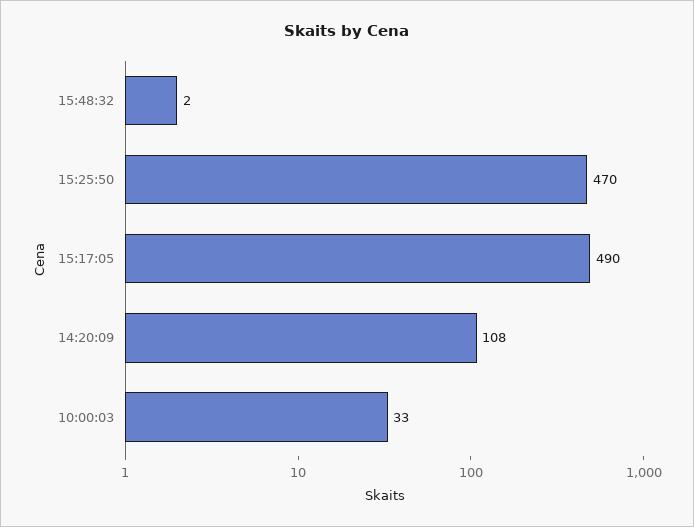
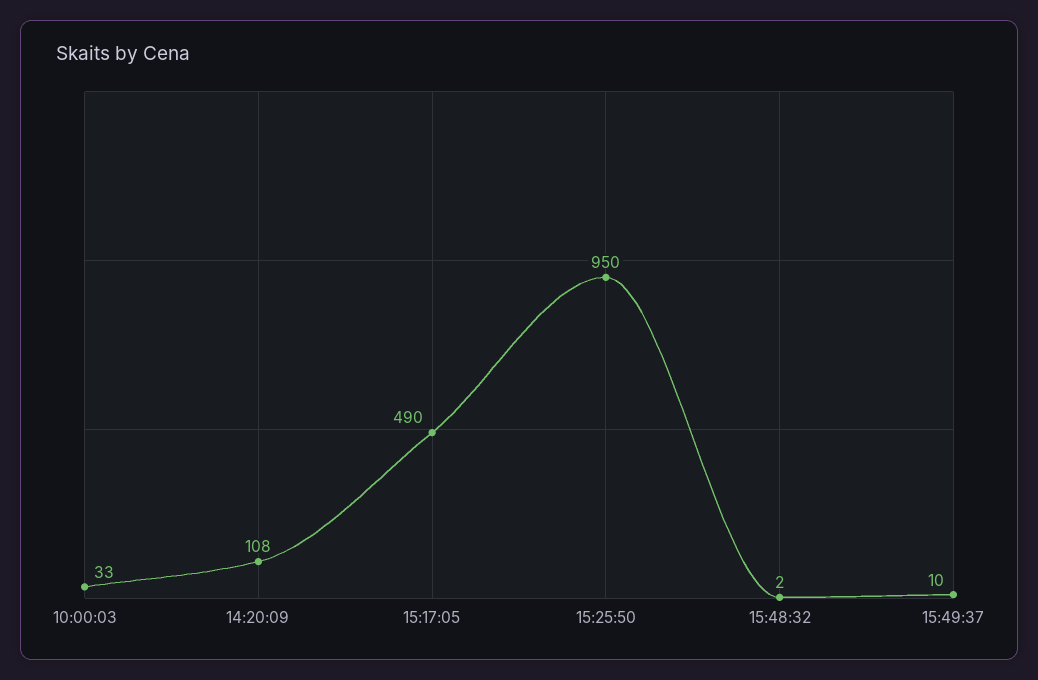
15:25:50: 470 -> 950
15:49:37: none -> 10

